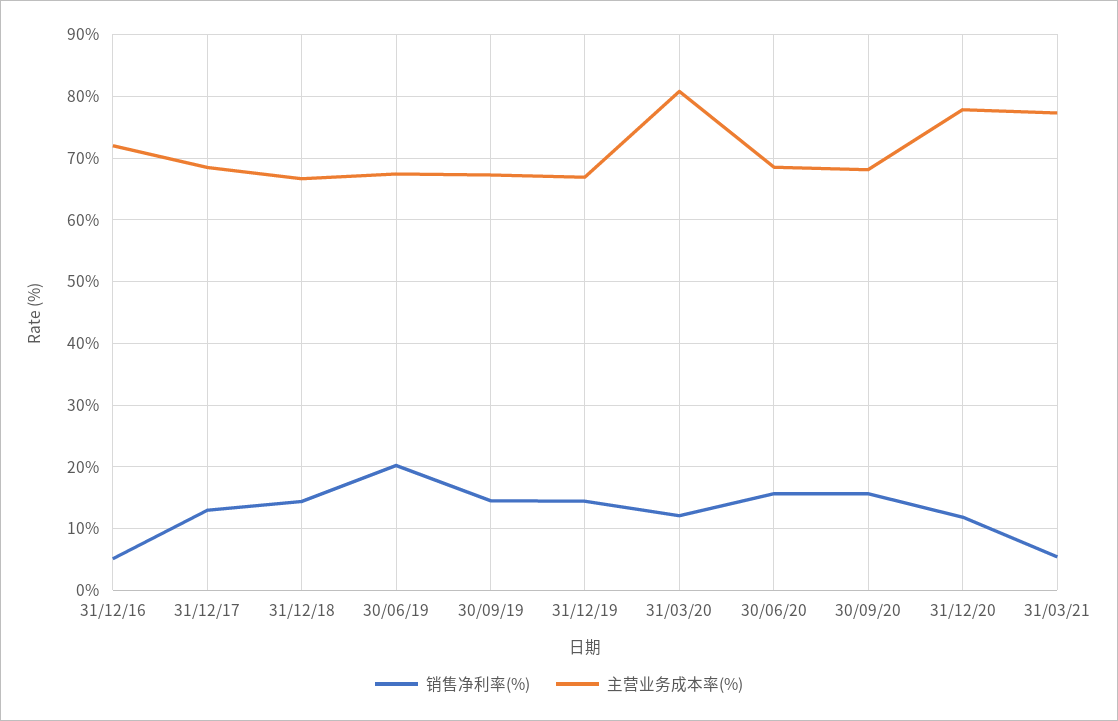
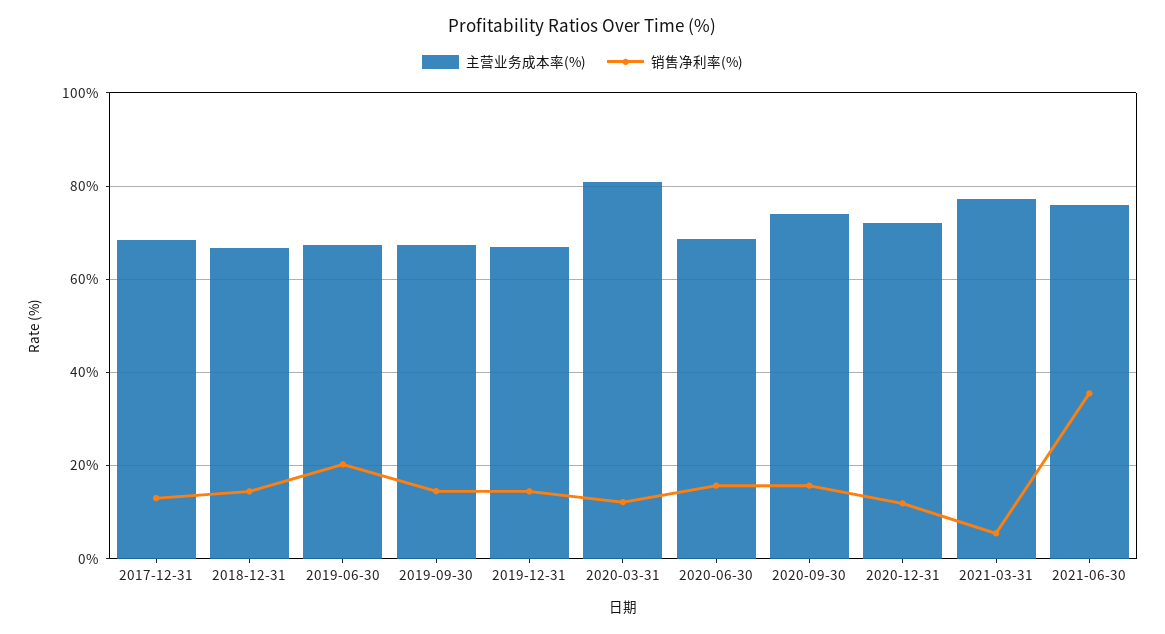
销售净利率(%), 31/12/16: 5 -> none
主营业务成本率(%), 31/12/16: 72 -> none
主营业务成本率(%), 30/09/20: 68 -> 74
主营业务成本率(%), 31/12/20: 78 -> 72
主营业务成本率(%), 2021-06-30: none -> 76
销售净利率(%), 2021-06-30: none -> 36

